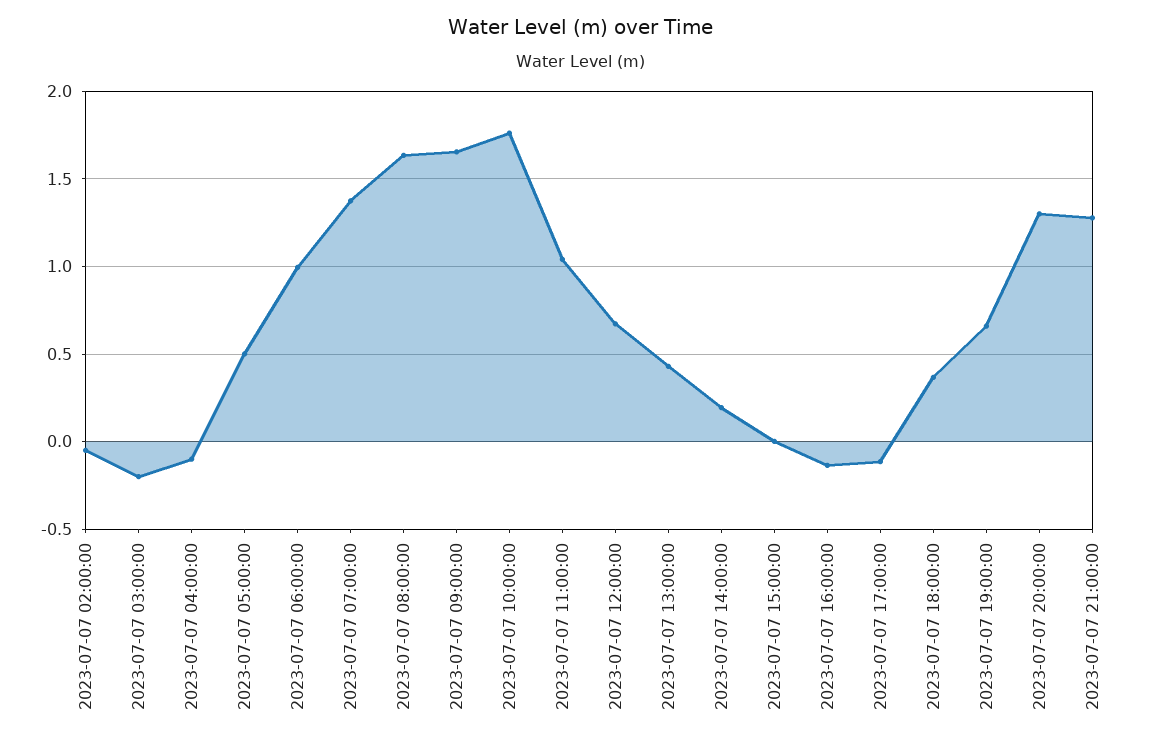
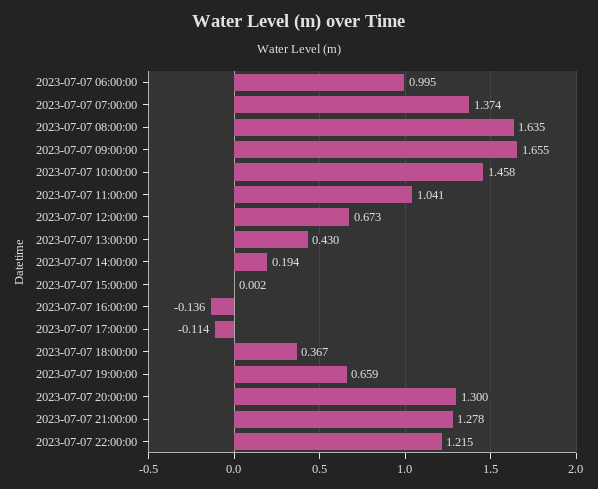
2023-07-07 02:00:00: -0.05 -> none
2023-07-07 03:00:00: -0.2 -> none
2023-07-07 04:00:00: -0.1 -> none
2023-07-07 05:00:00: 0.5 -> none
2023-07-07 10:00:00: 1.75 -> 1.458
2023-07-07 22:00:00: none -> 1.215

